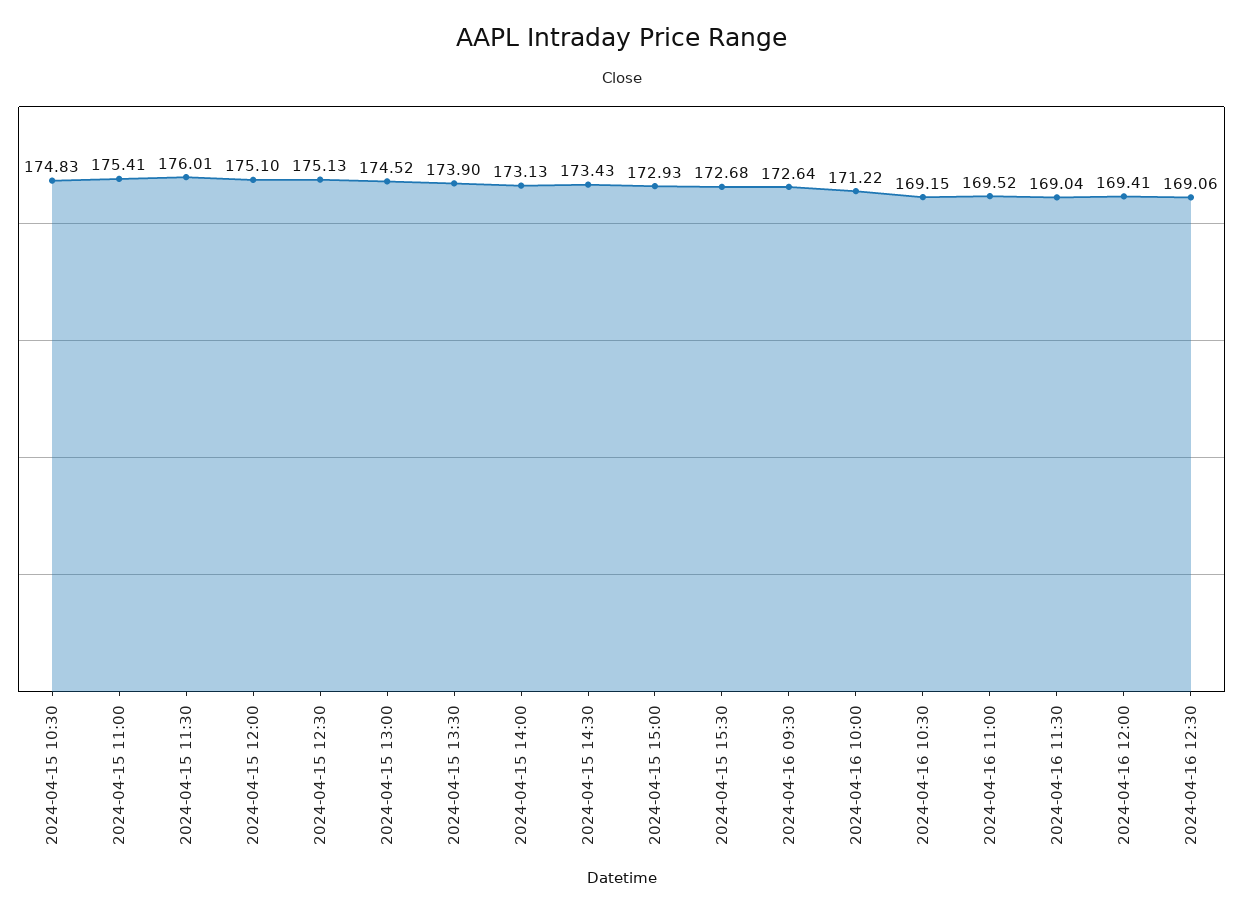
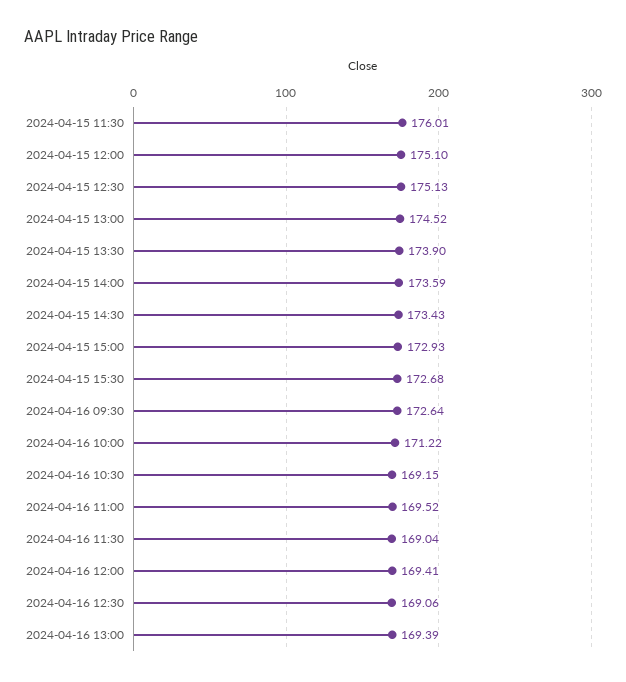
2024-04-15 10:30: 174.83 -> none
2024-04-15 11:00: 175.41 -> none
2024-04-15 14:00: 173.13 -> 173.59
2024-04-16 13:00: none -> 169.39

